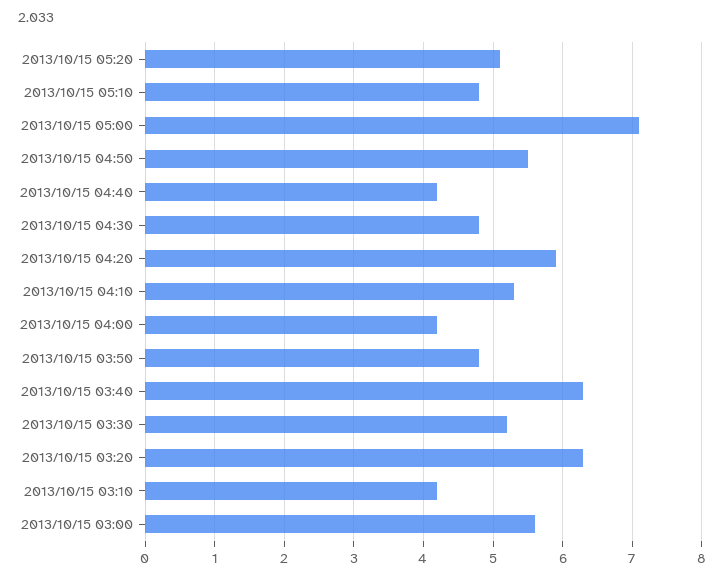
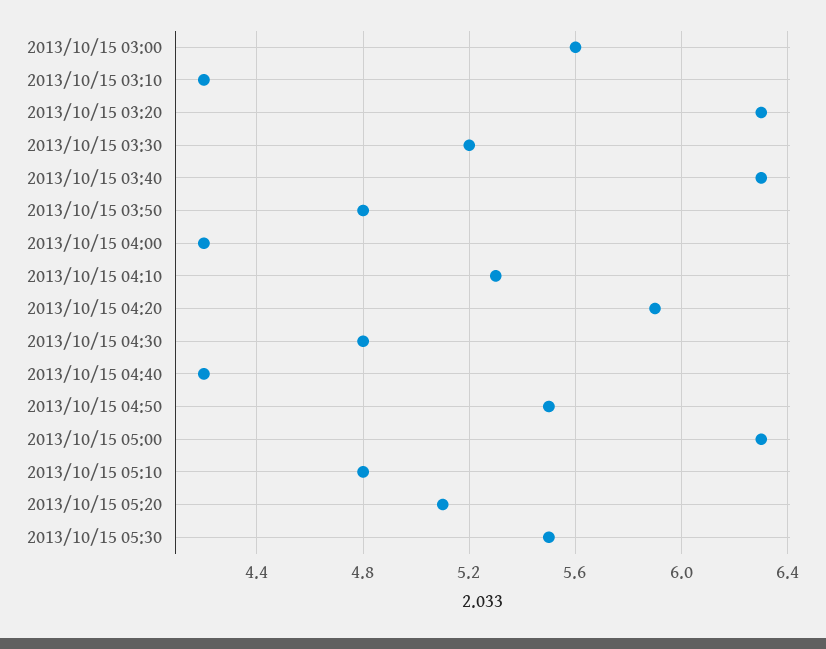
2013/10/15 05:00: 7.1 -> 6.3
2013/10/15 05:30: none -> 5.5

